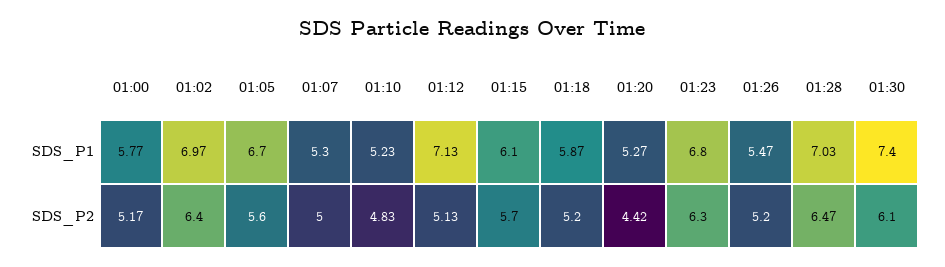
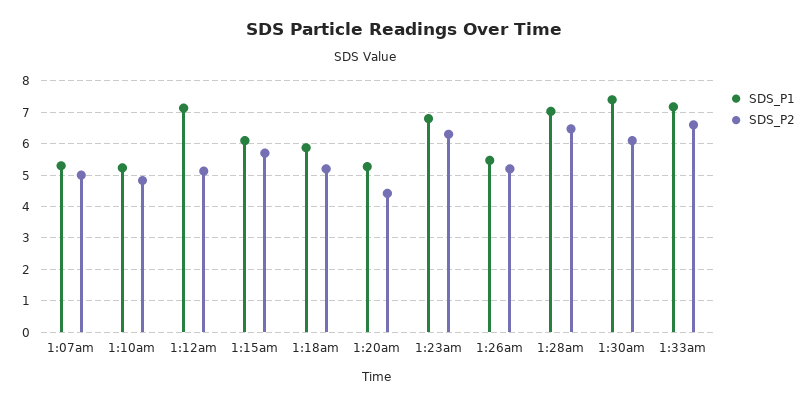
SDS_P1, 01:00: 5.77 -> none
SDS_P1, 01:02: 6.97 -> none
SDS_P1, 01:05: 6.7 -> none
SDS_P2, 01:00: 5.17 -> none
SDS_P2, 01:02: 6.4 -> none
SDS_P2, 01:05: 5.6 -> none
SDS_P1, 1:33am: none -> 7.2
SDS_P2, 1:33am: none -> 6.6

